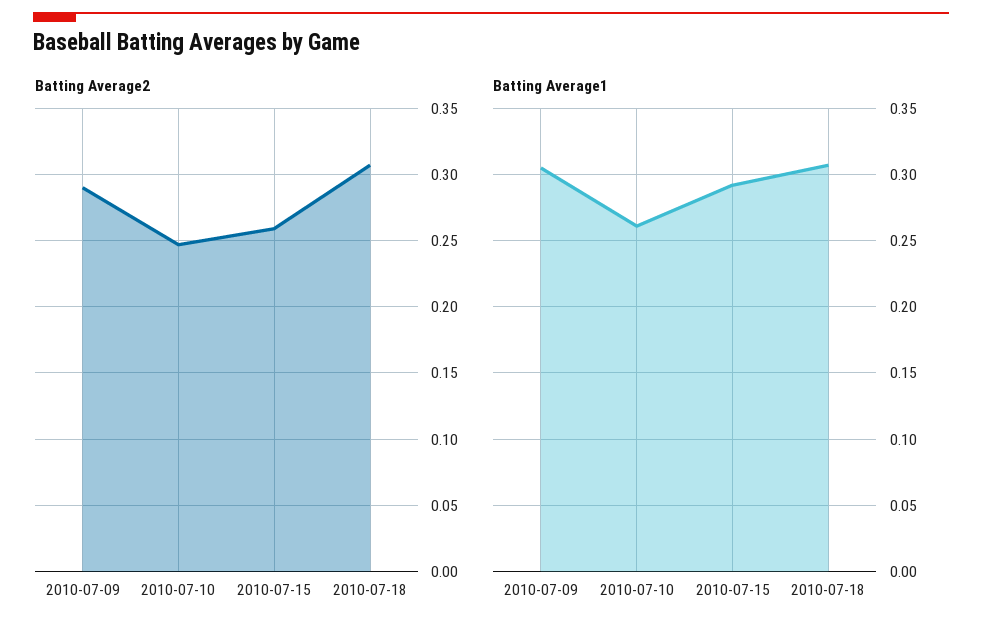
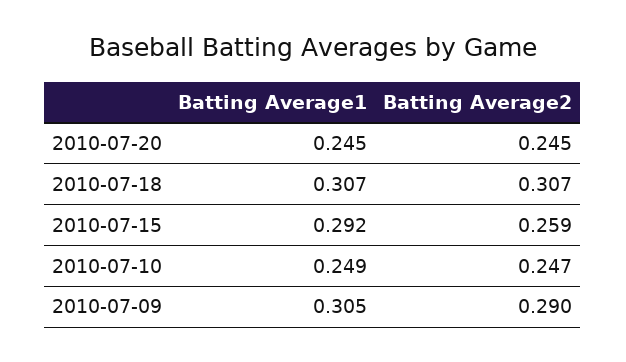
Batting Average1, 2010-07-10: 0.26 -> 0.249
Batting Average1, 2010-07-20: none -> 0.245
Batting Average2, 2010-07-20: none -> 0.245

